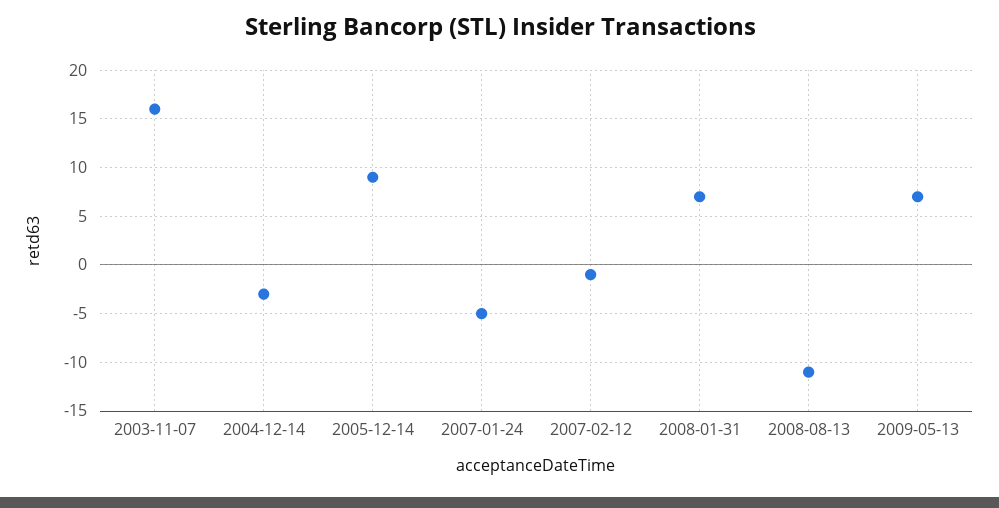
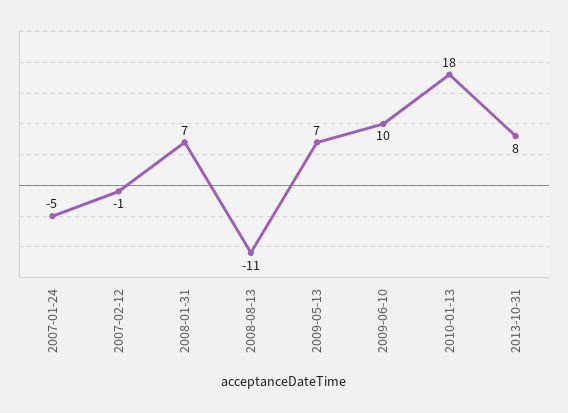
2003-11-07: 16 -> none
2004-12-14: -3 -> none
2005-12-14: 9 -> none
2009-06-10: none -> 10
2010-01-13: none -> 18
2013-10-31: none -> 8

